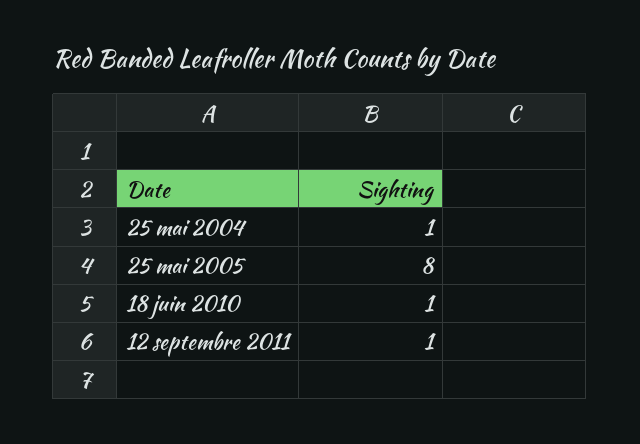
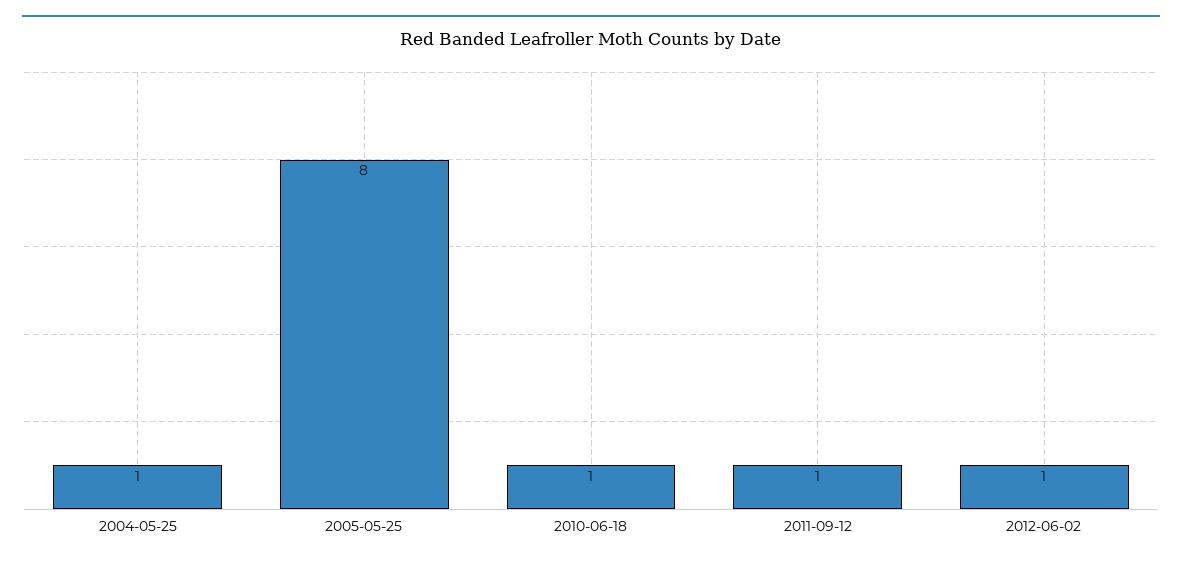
2012-06-02: none -> 1

